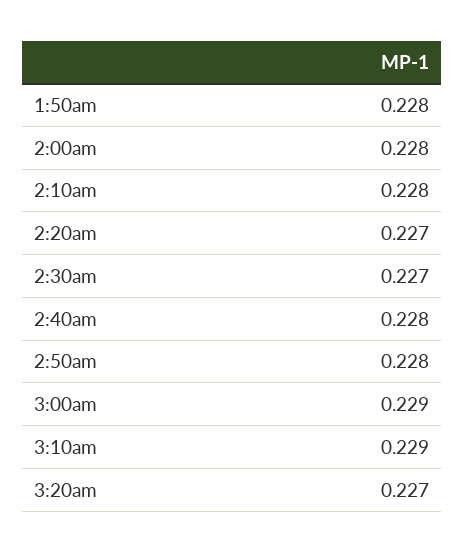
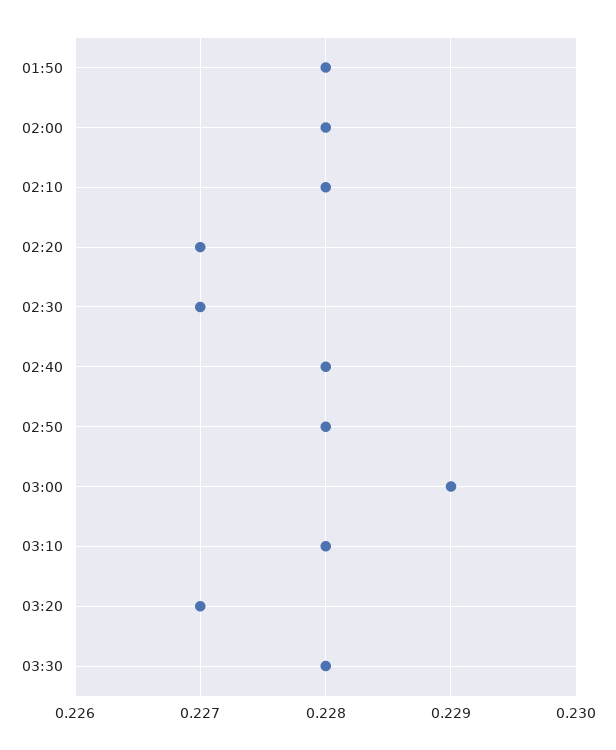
3:10am: 0.229 -> 0.228
03:30: none -> 0.228

